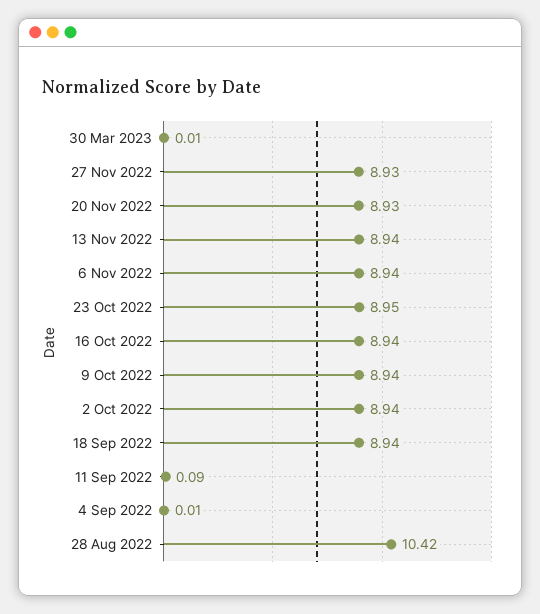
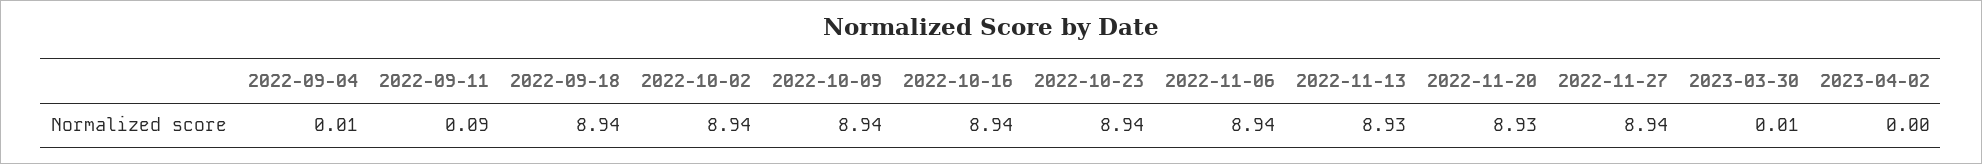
27 Nov 2022: 8.93 -> 8.94
13 Nov 2022: 8.94 -> 8.93
23 Oct 2022: 8.95 -> 8.94
28 Aug 2022: 10.42 -> none
2023-04-02: none -> 0

